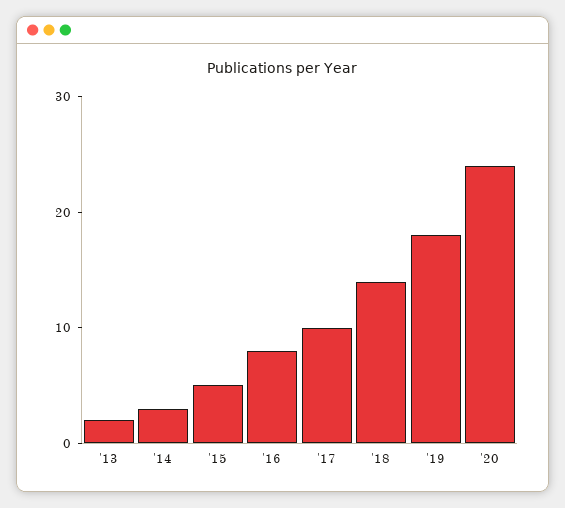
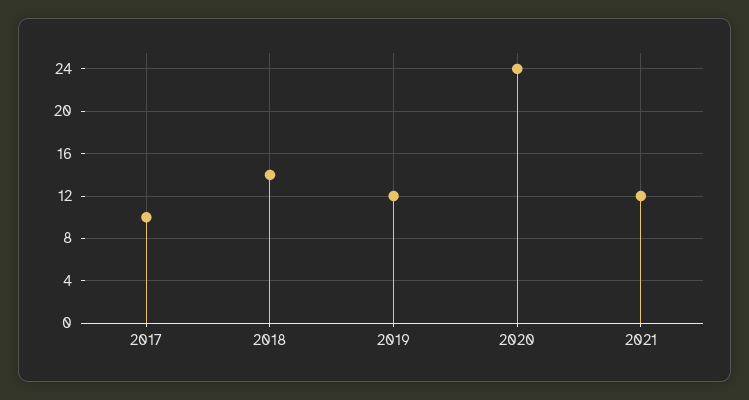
'13: 2 -> none
'14: 3 -> none
'15: 5 -> none
'16: 8 -> none
'19: 18 -> 12
2021: none -> 12

